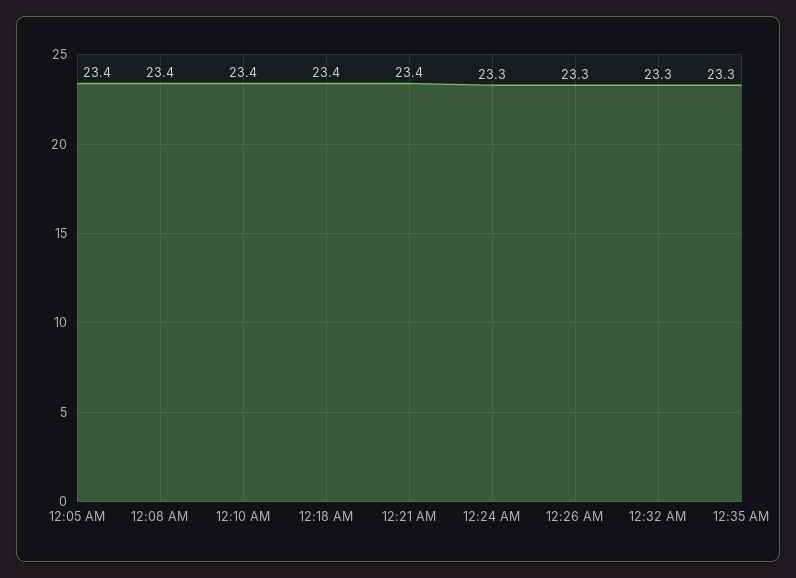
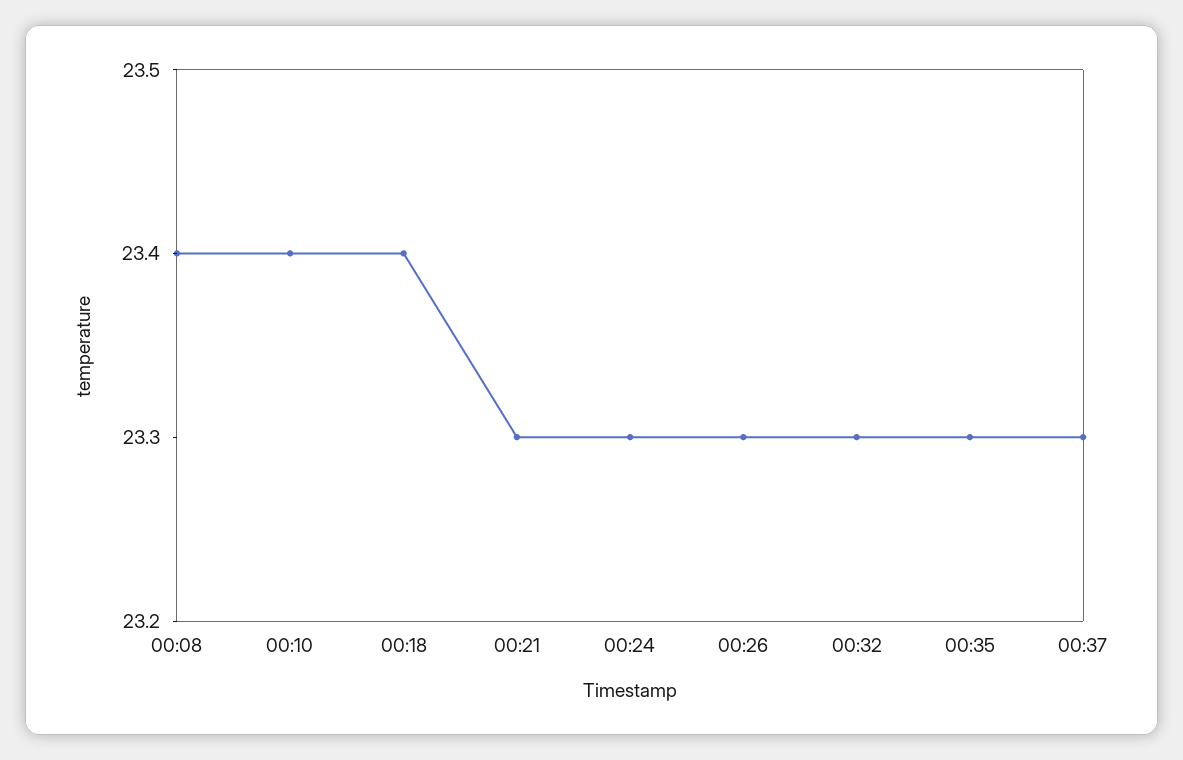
12:05 AM: 23.4 -> none
12:21 AM: 23.4 -> 23.3
00:37: none -> 23.3

